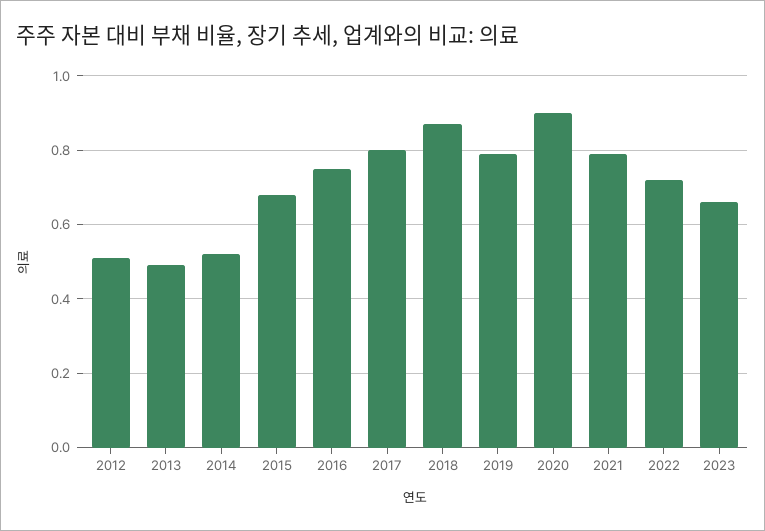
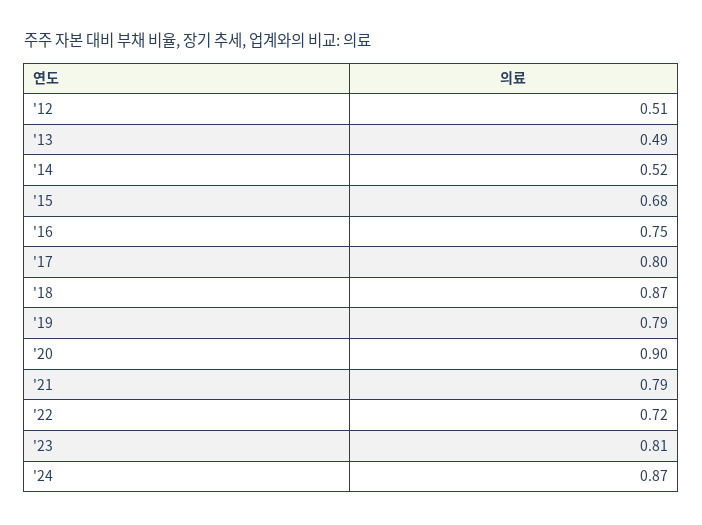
2023: 0.65 -> 0.81
'24: none -> 0.87

